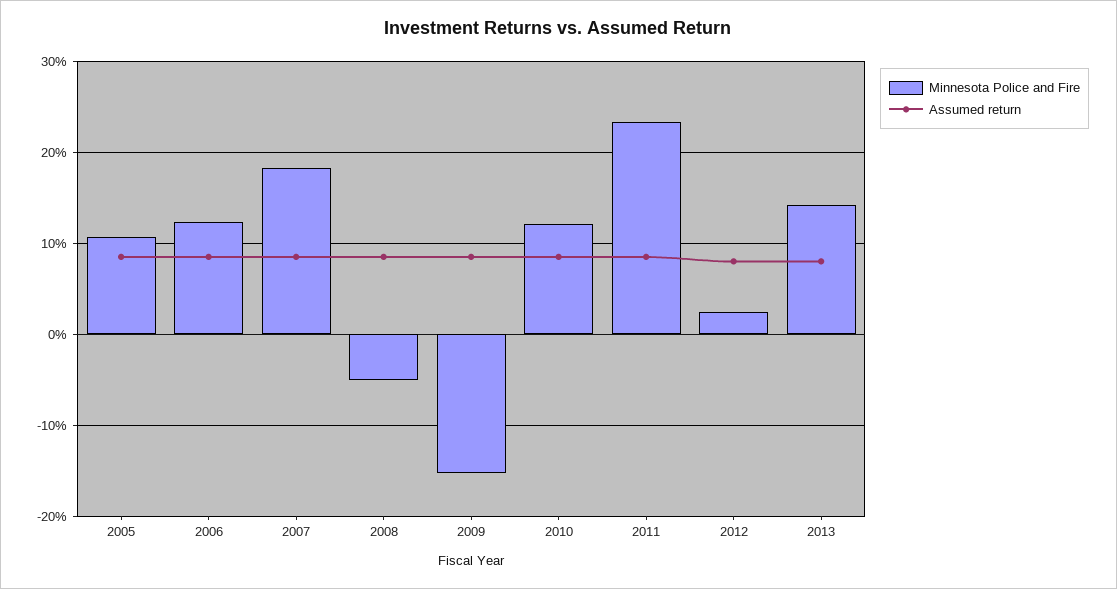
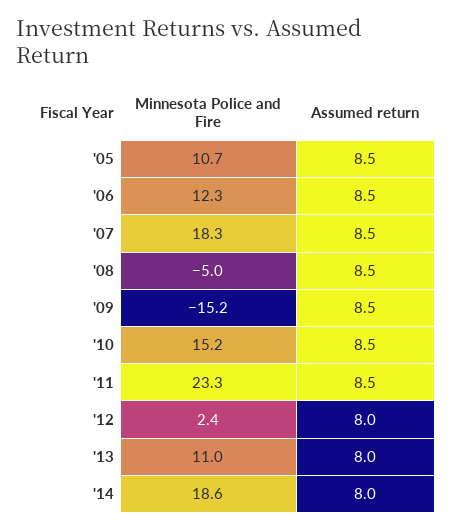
Minnesota Police and Fire, 2010: 12 -> 15.2
Minnesota Police and Fire, 2013: 14 -> 11
Minnesota Police and Fire, '14: none -> 18.6
Assumed return, '14: none -> 8

